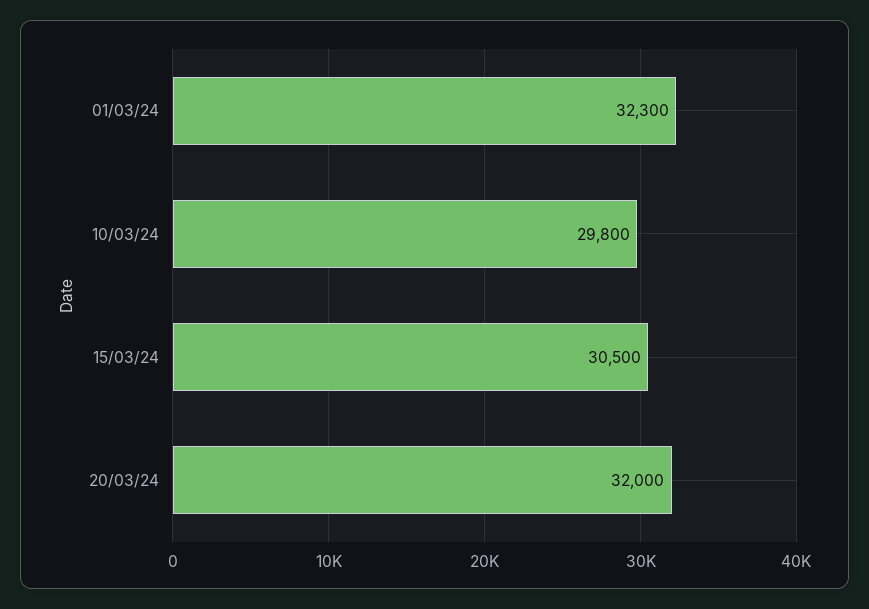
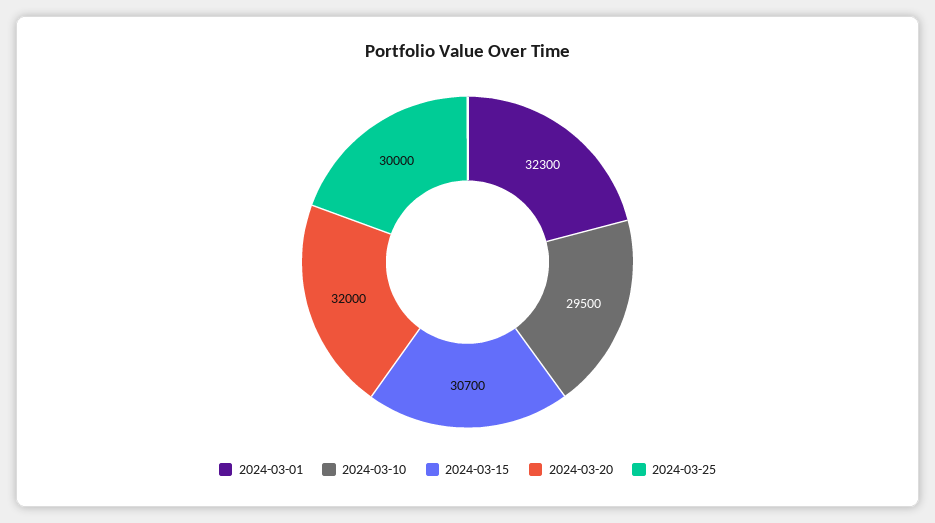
10/03/24: 29800 -> 29500
15/03/24: 30500 -> 30700
2024-03-25: none -> 30000

